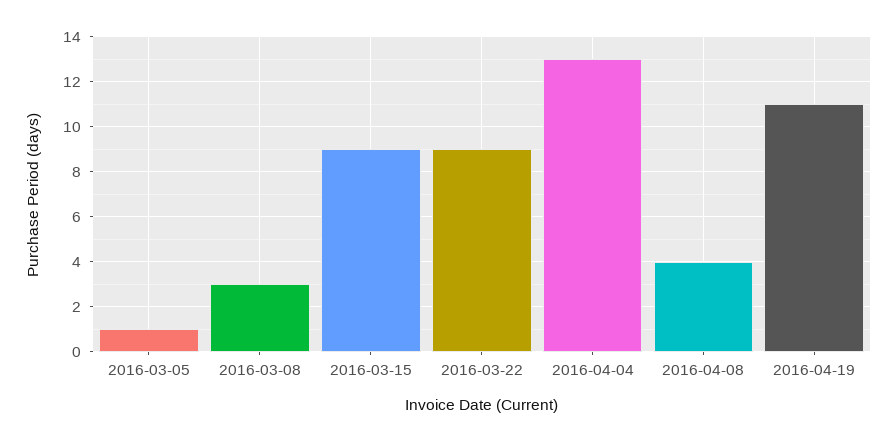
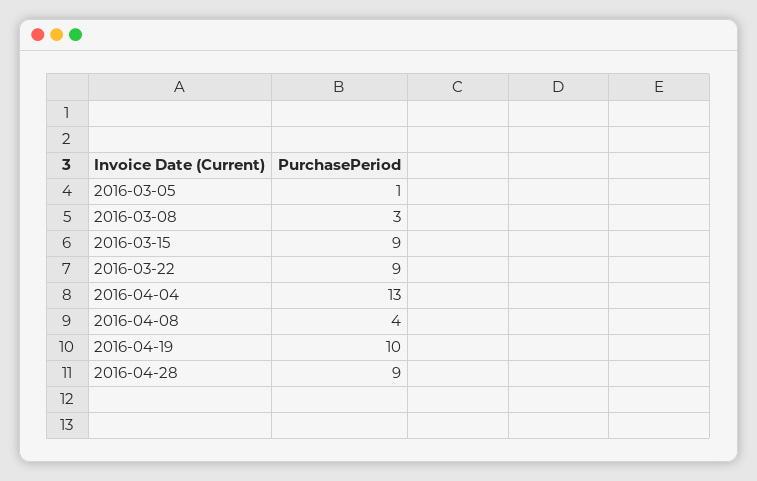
2016-04-19: 11 -> 10
2016-04-28: none -> 9

